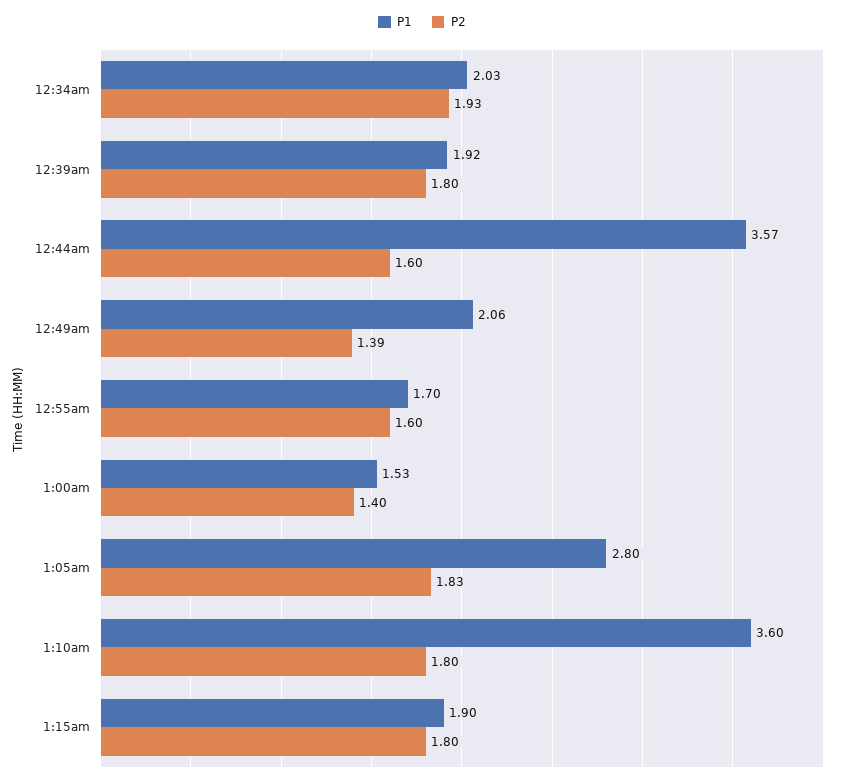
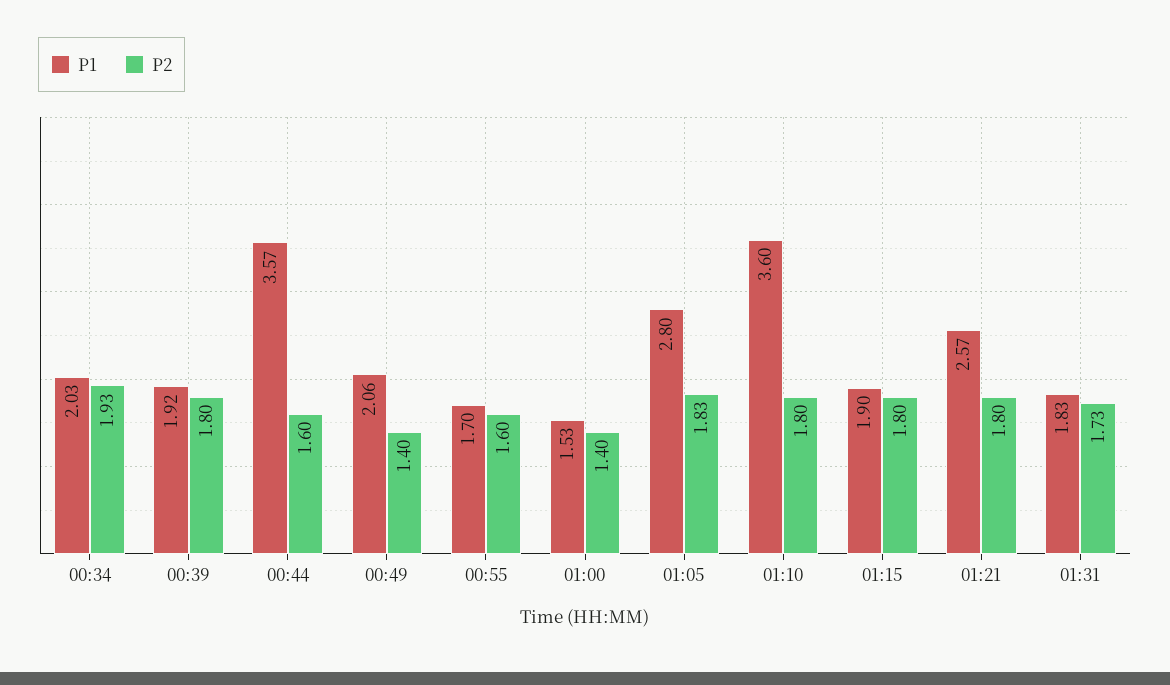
P2, 12:49am: 1.39 -> 1.4
P1, 01:21: none -> 2.57
P2, 01:21: none -> 1.8
P1, 01:31: none -> 1.83
P2, 01:31: none -> 1.73

